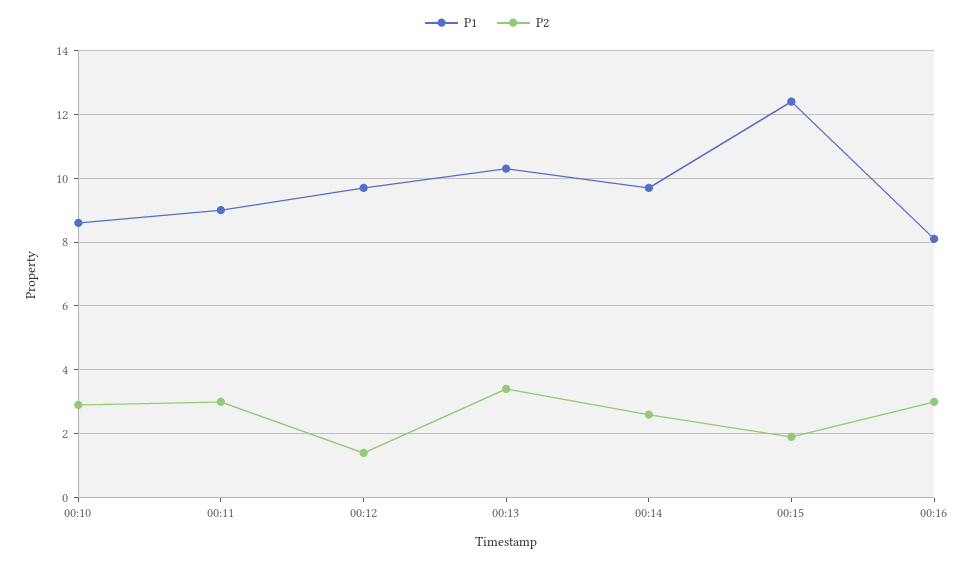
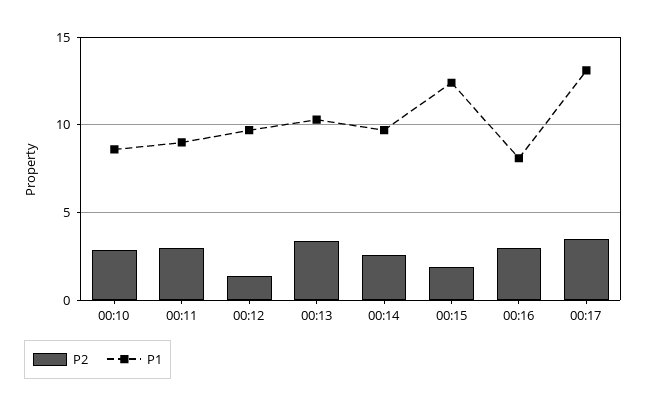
P2, 00:17: none -> 3.5
P1, 00:17: none -> 13

